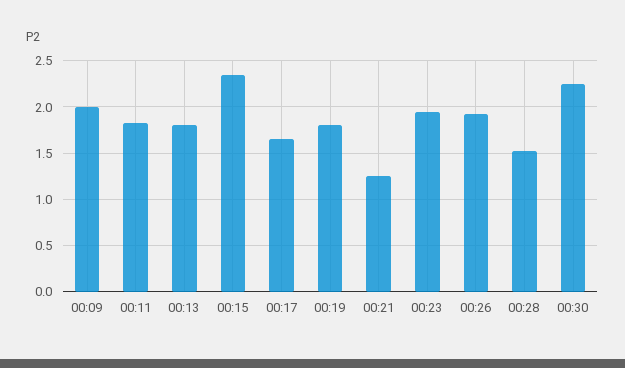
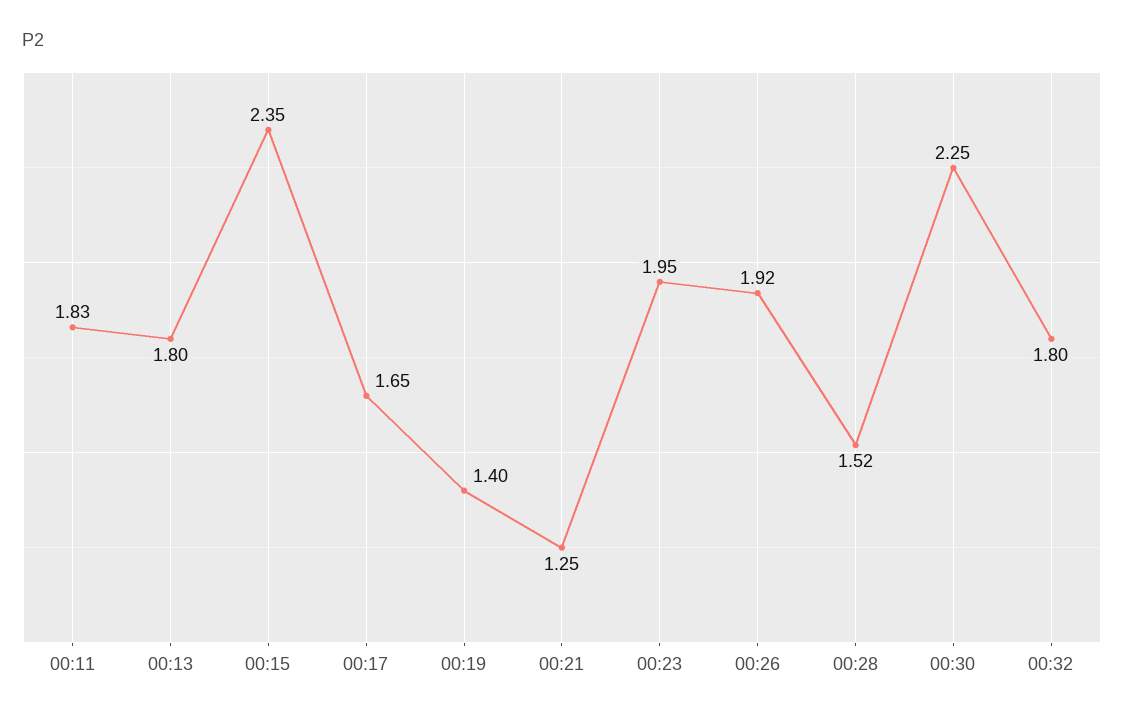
00:09: 2 -> none
00:19: 1.8 -> 1.4
00:32: none -> 1.8

